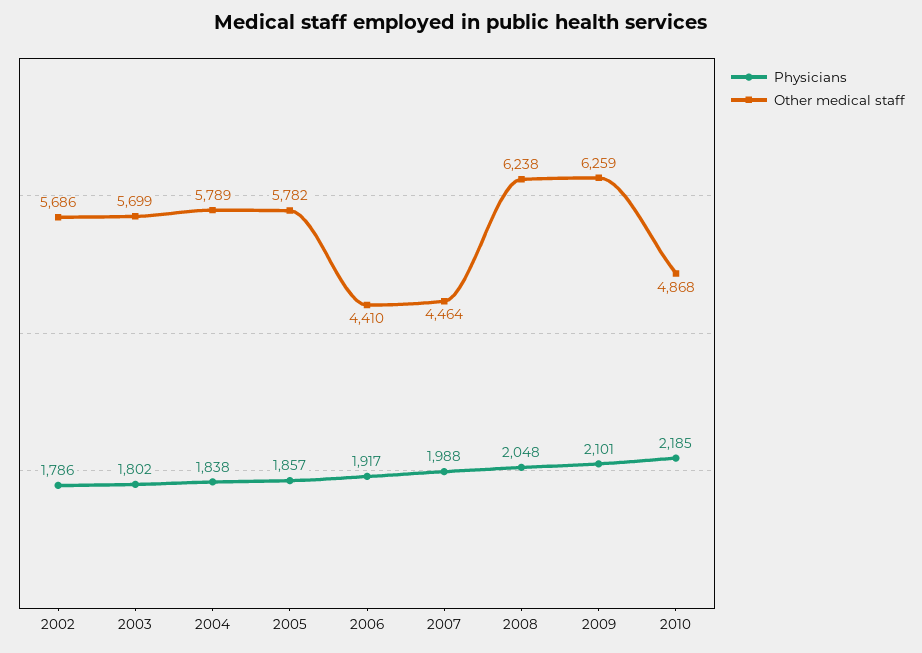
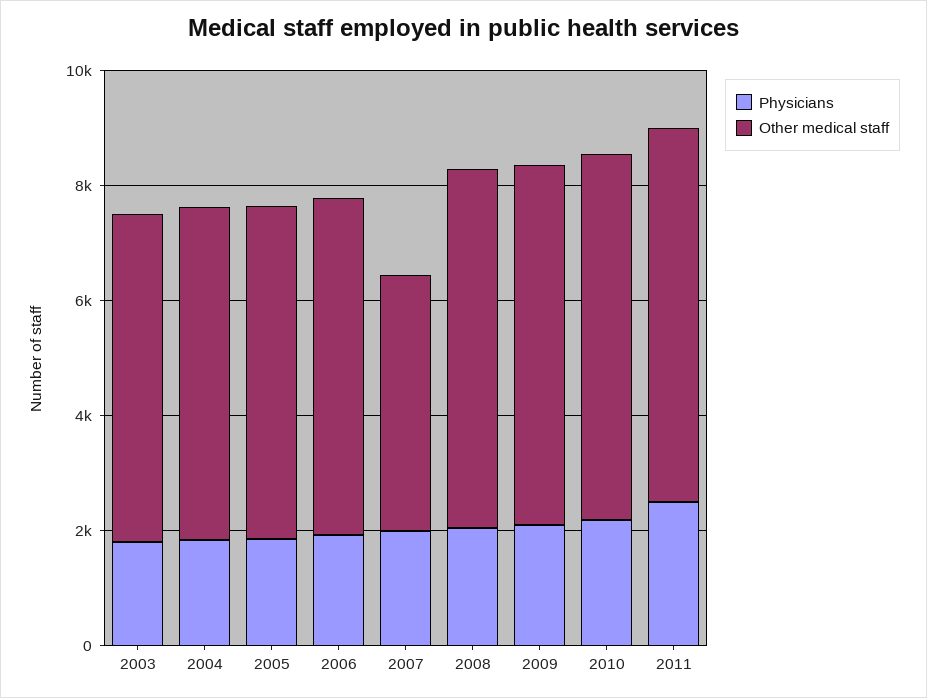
Physicians, 2002: 1786 -> none
Other medical staff, 2002: 5686 -> none
Other medical staff, 2006: 4410 -> 6000
Other medical staff, 2010: 4868 -> 6500
Physicians, 2011: none -> 2500
Other medical staff, 2011: none -> 6500

